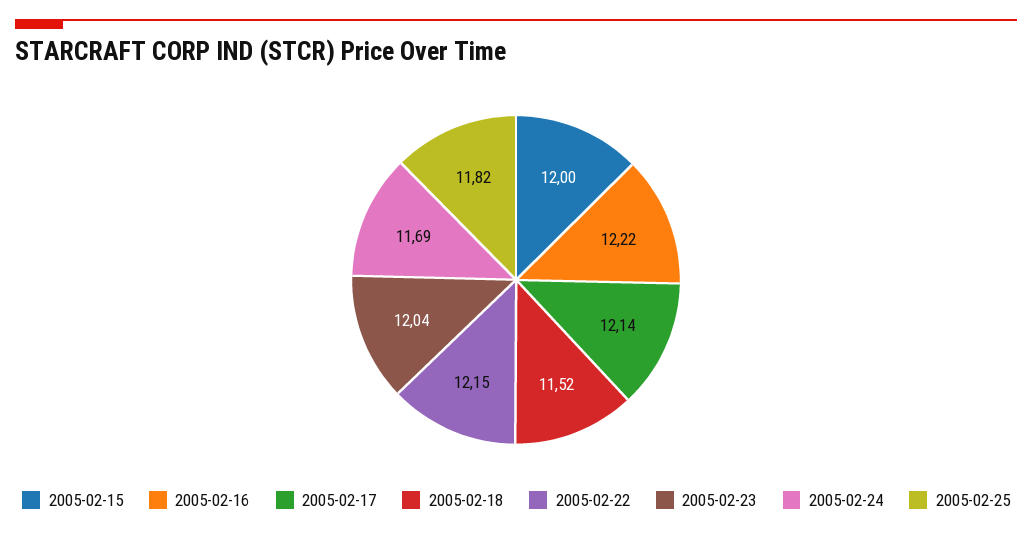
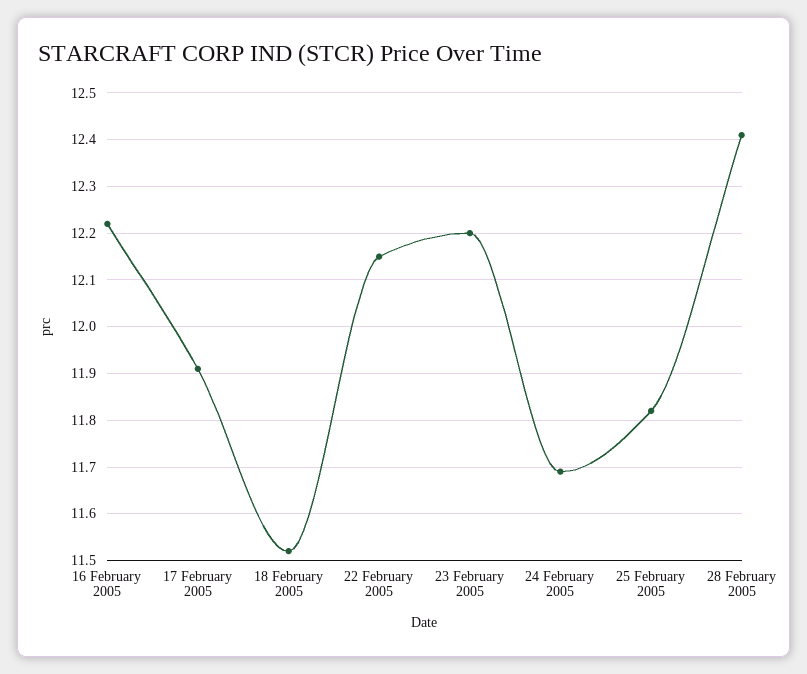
2005-02-15: 12 -> none
2005-02-17: 12.14 -> 11.9
2005-02-23: 12.04 -> 12.2
28 February 2005: none -> 12.4

